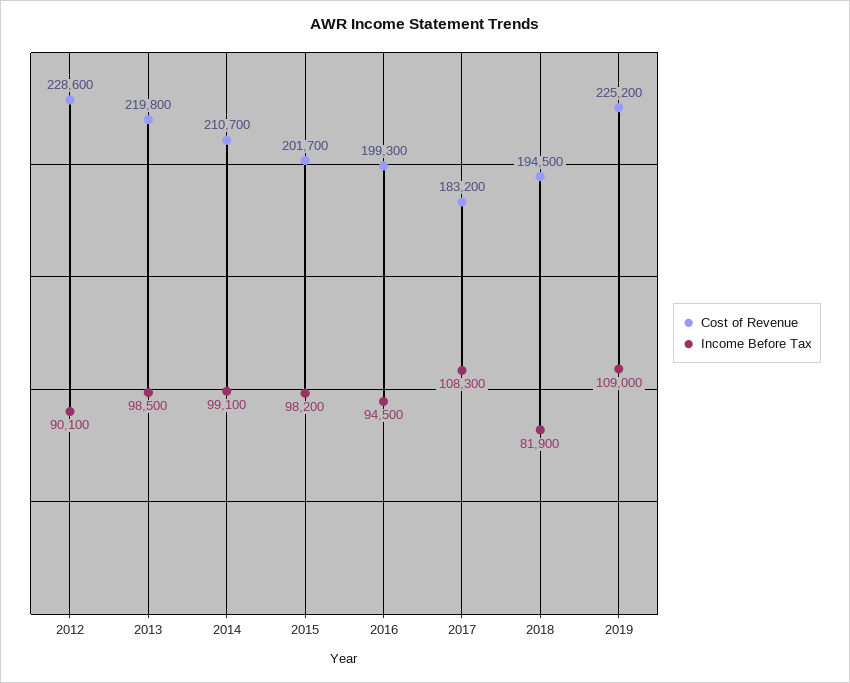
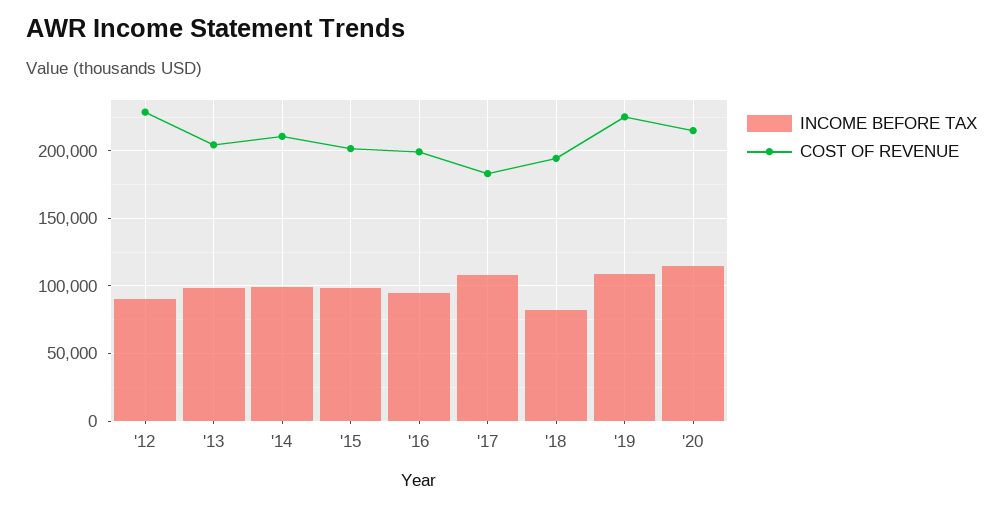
Cost of Revenue, 2013: 219800 -> 205000
Income Before Tax, '20: none -> 115000
Cost of Revenue, '20: none -> 215000

